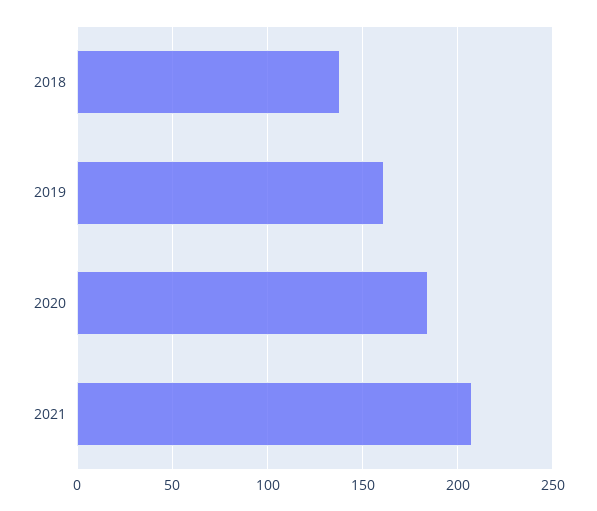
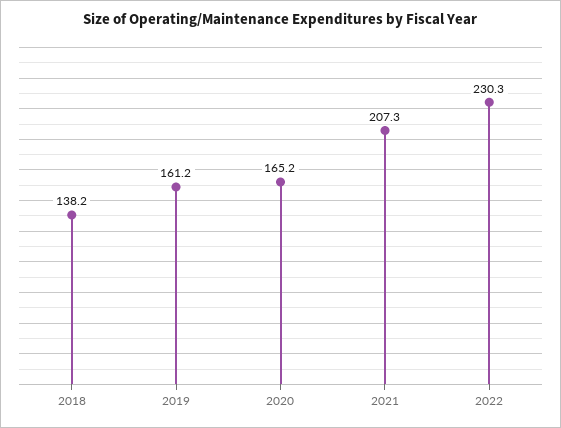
2020: 185 -> 165.2
2022: none -> 230.3

